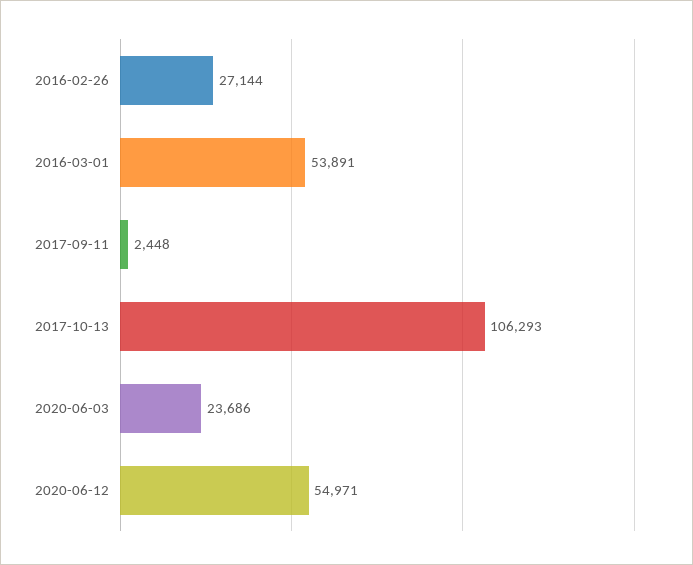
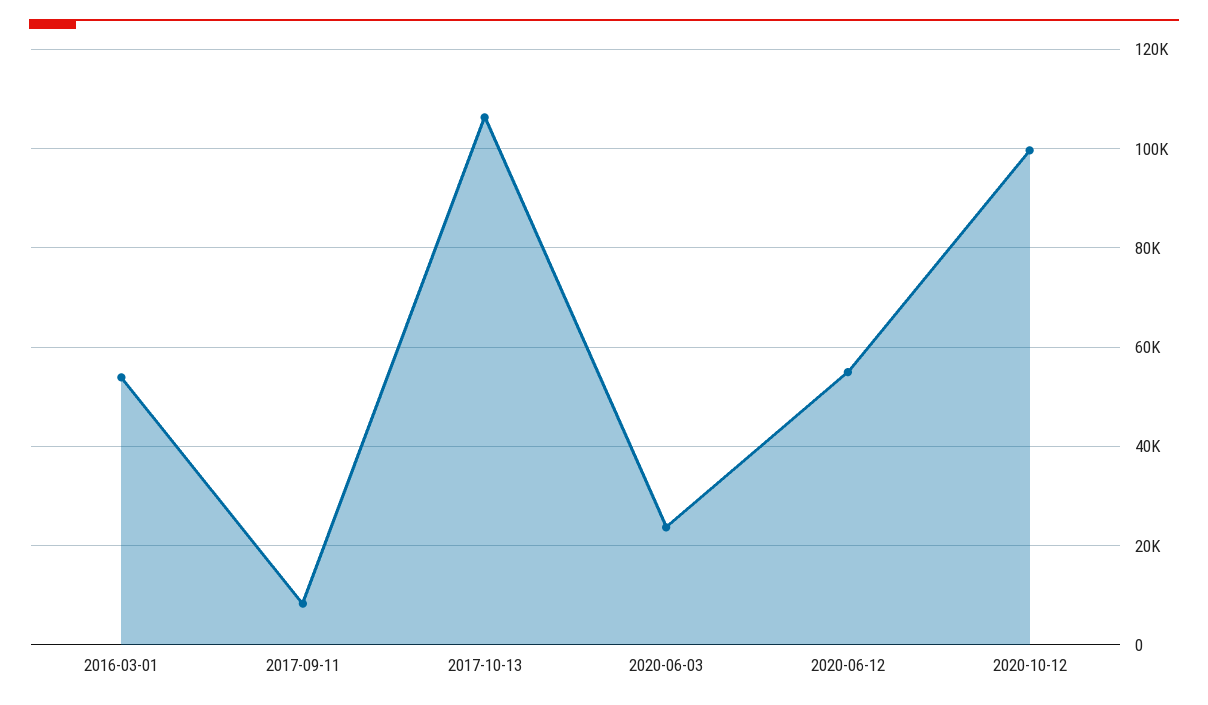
2016-02-26: 27144 -> none
2017-09-11: 2448 -> 8000
2020-10-12: none -> 100000

